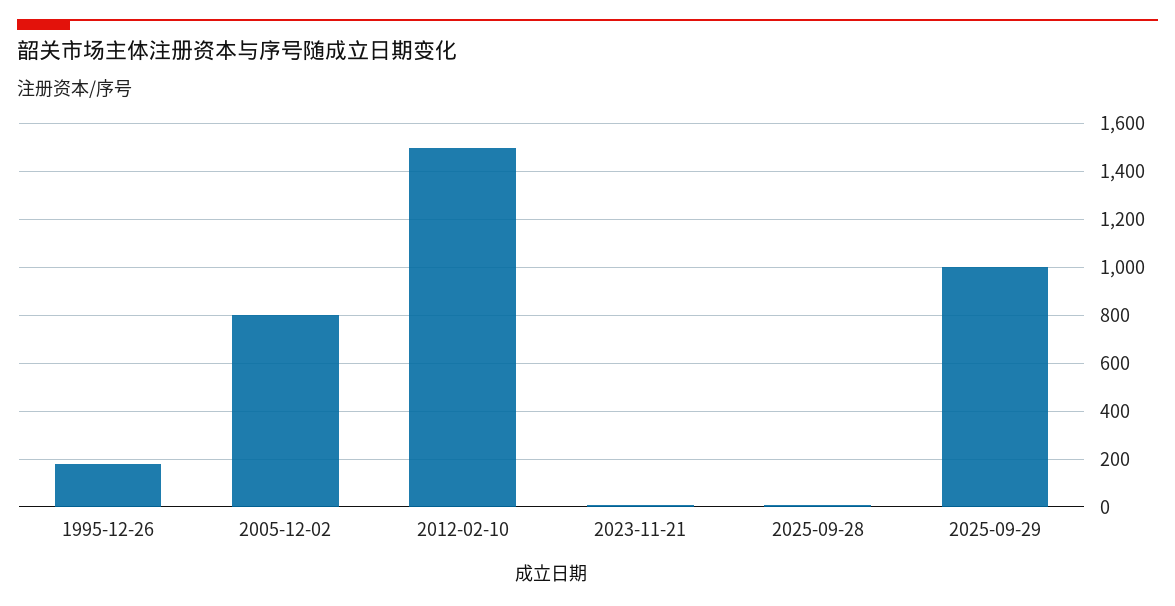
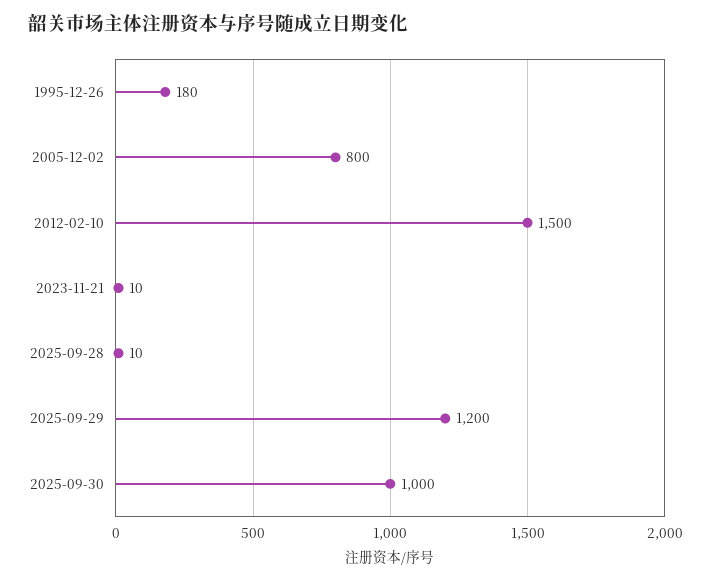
2025-09-29: 1000 -> 1200
2025-09-30: none -> 1000

